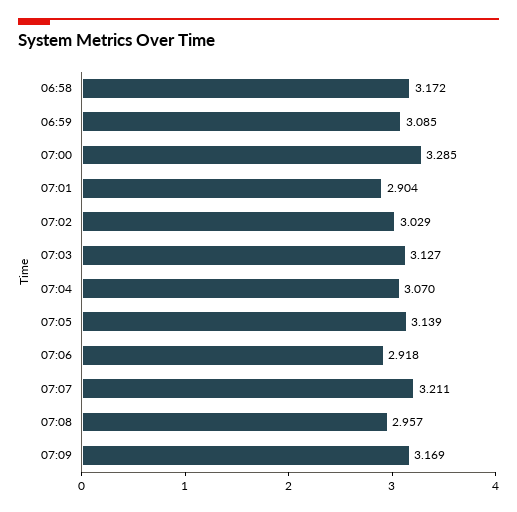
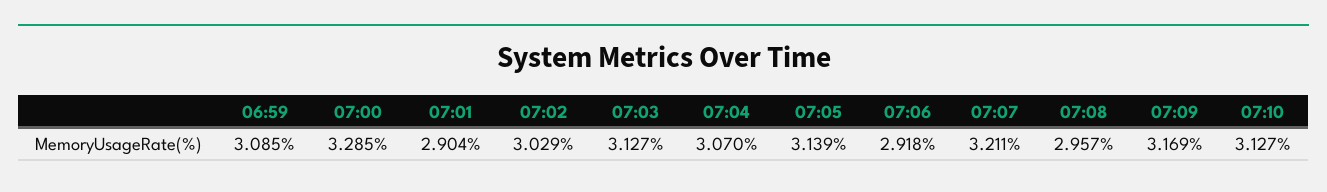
06:58: 3.172 -> none
07:10: none -> 3.127

